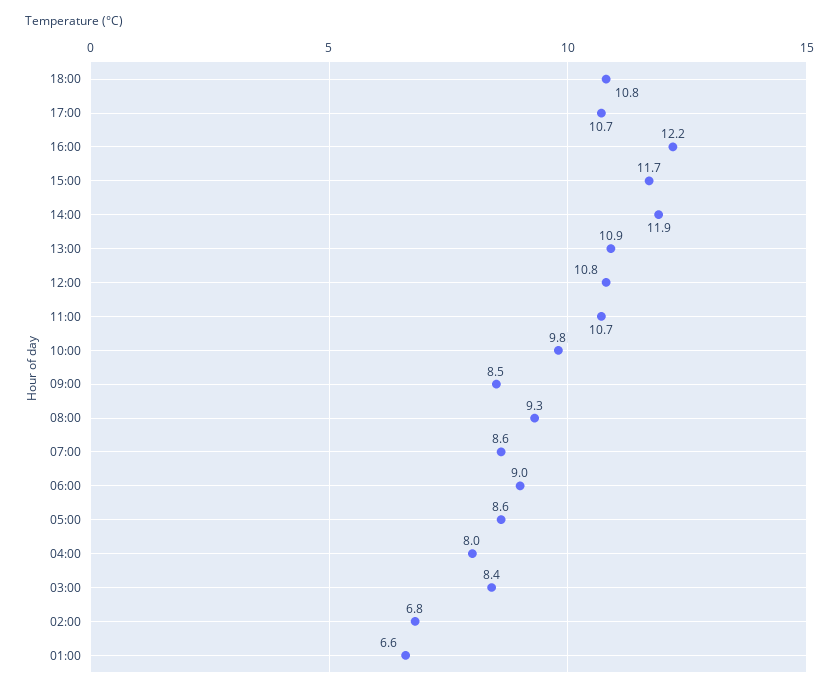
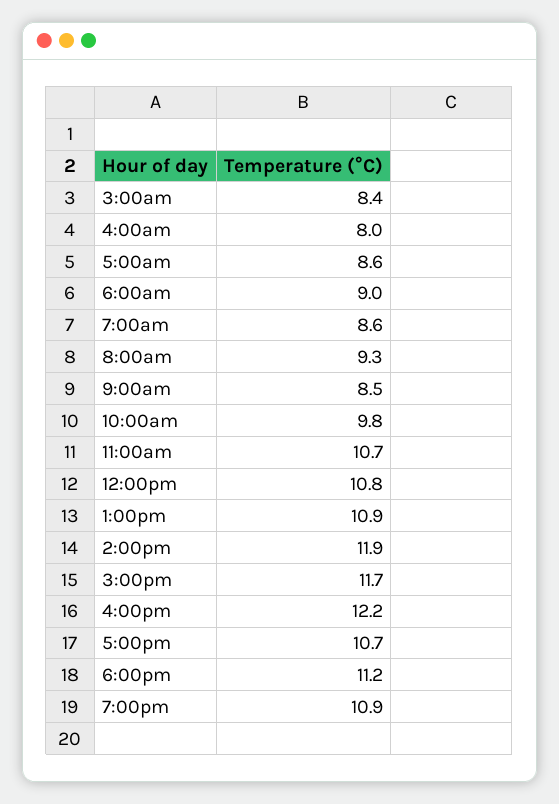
18:00: 10.8 -> 11.2
02:00: 6.8 -> none
01:00: 6.6 -> none
7:00pm: none -> 10.9

